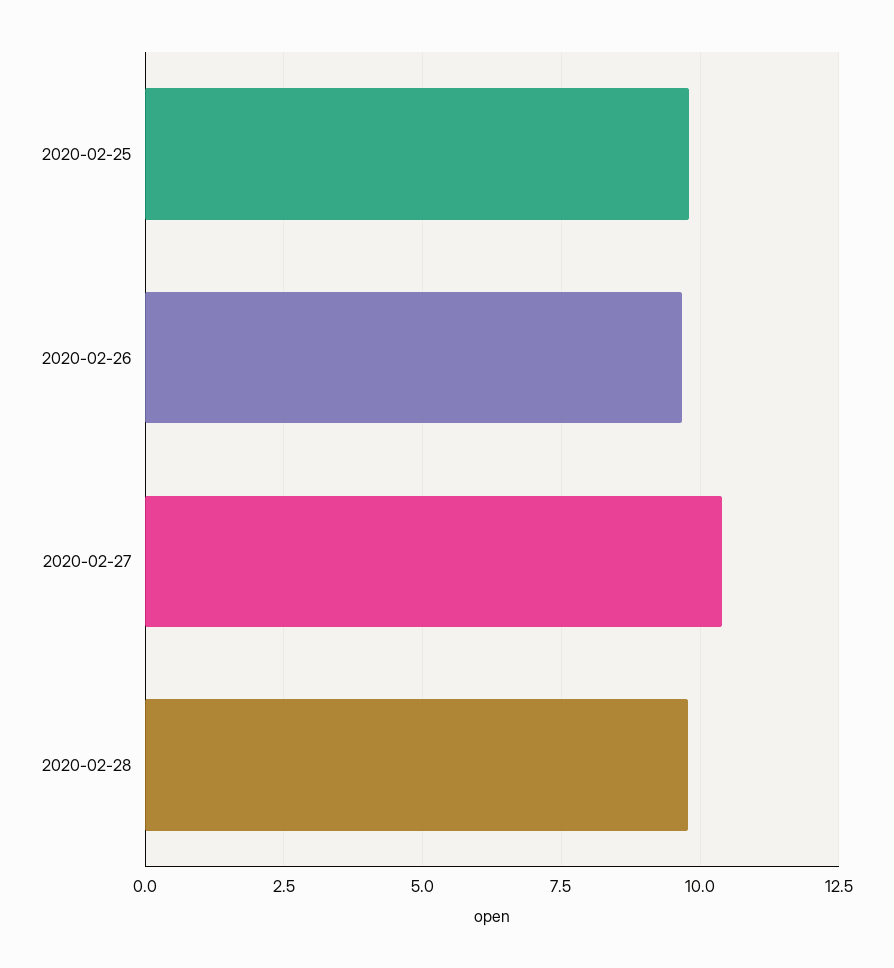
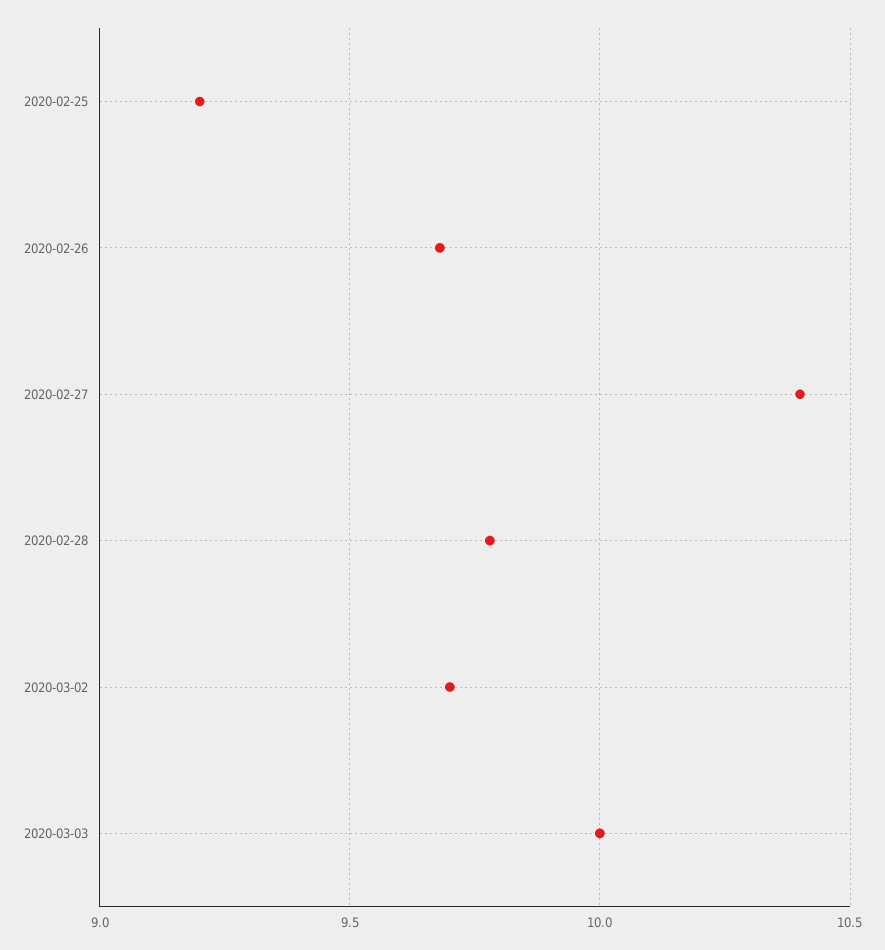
2020-02-25: 9.75 -> 9.2
2020-03-02: none -> 9.7
2020-03-03: none -> 10

